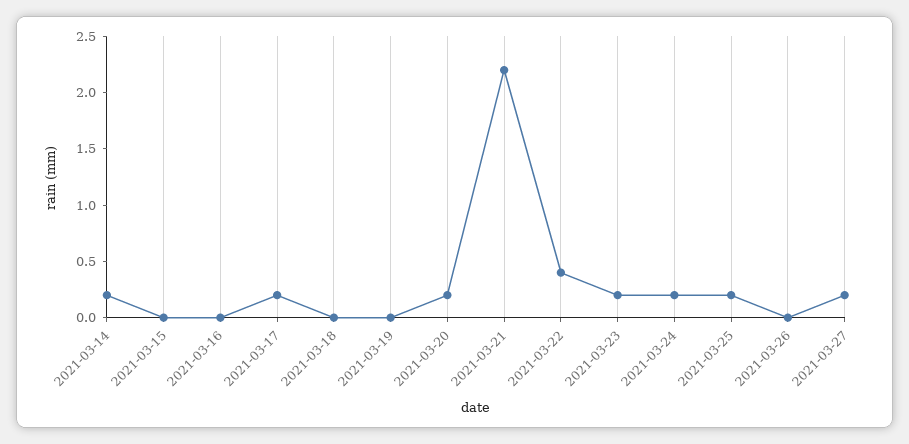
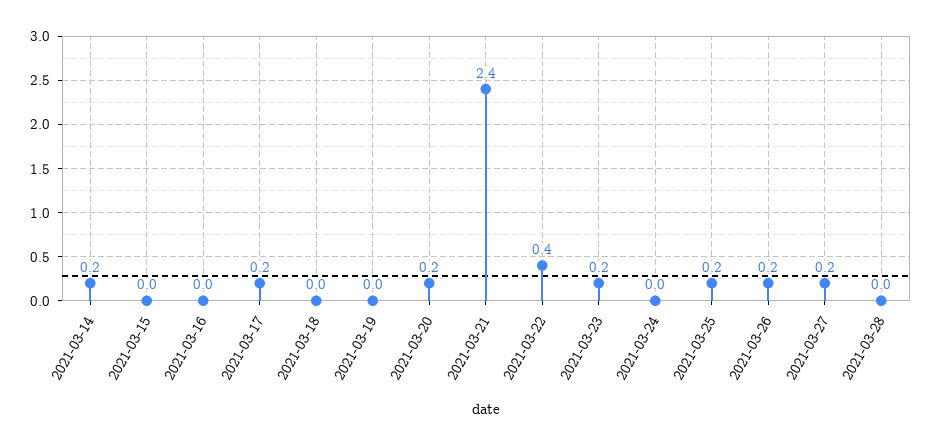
2021-03-21: 2.2 -> 2.4
2021-03-24: 0.2 -> 0
2021-03-26: 0 -> 0.2
2021-03-28: none -> 0

